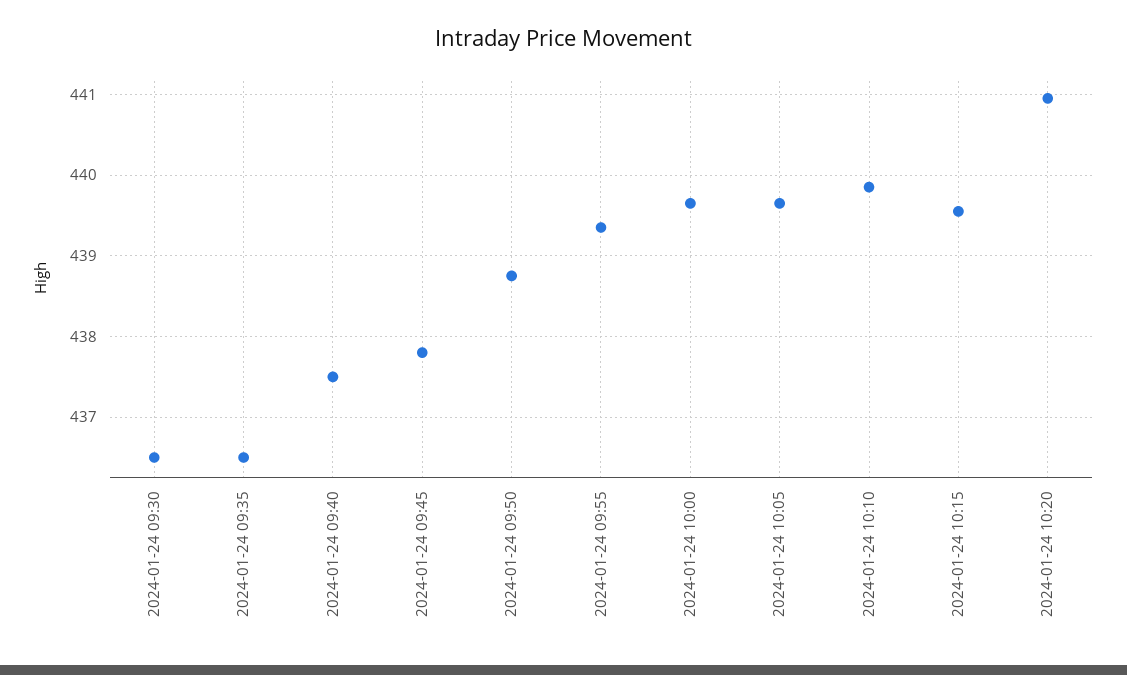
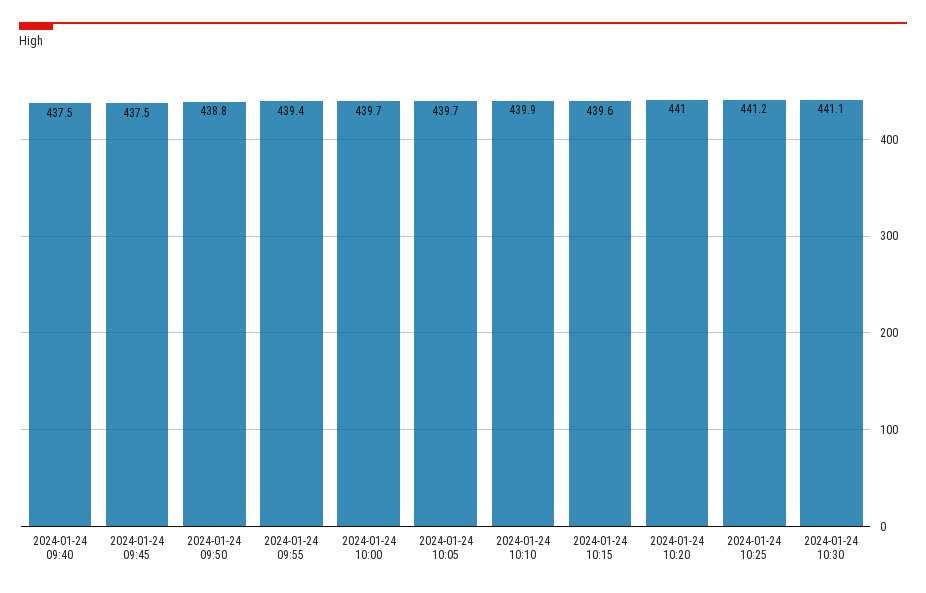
2024-01-24 09:30: 436.5 -> none
2024-01-24 09:35: 436.5 -> none
2024-01-24 09:45: 437.8 -> 437.5
2024-01-24 10:25: none -> 441.2
2024-01-24 10:30: none -> 441.1

